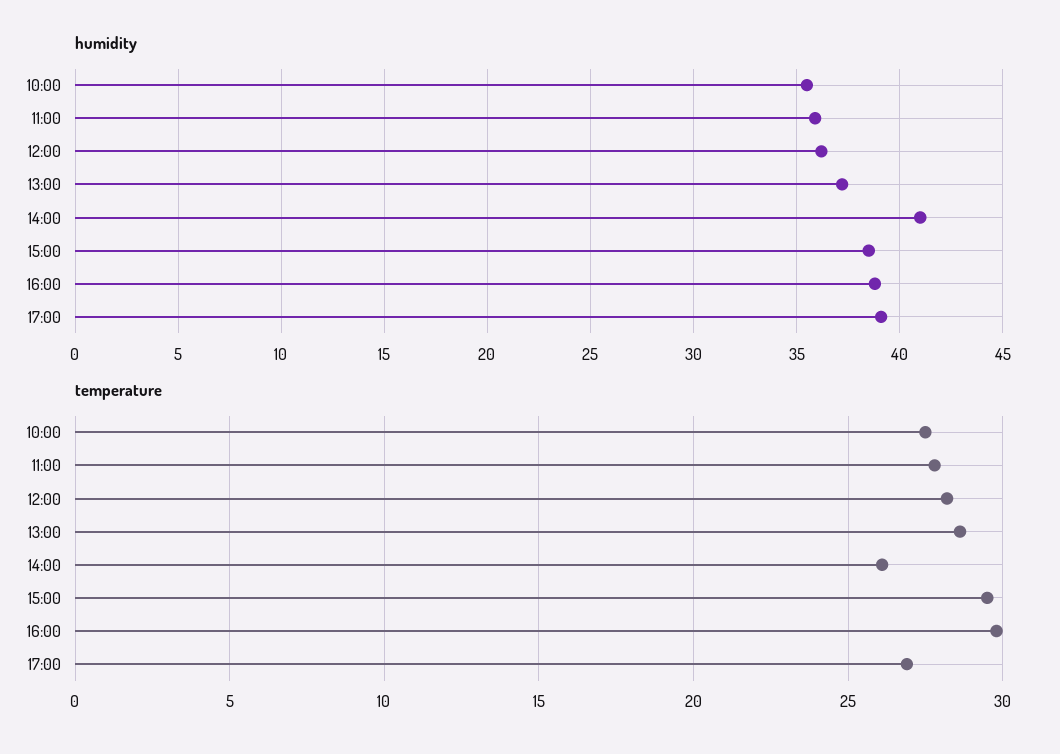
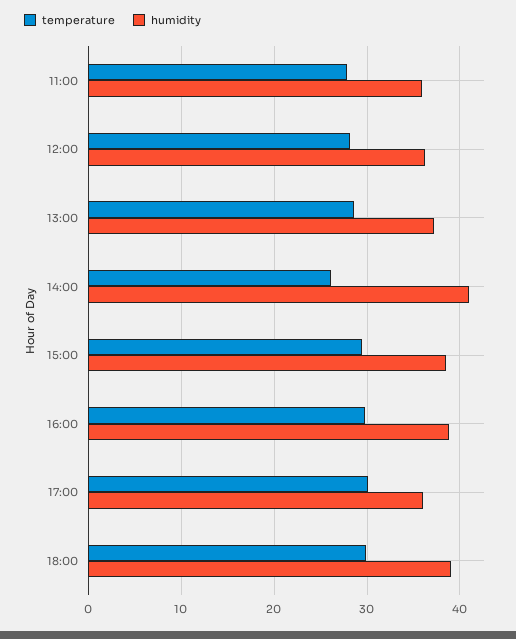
humidity, 10:00: 35.5 -> none
humidity, 17:00: 39 -> 36
temperature, 10:00: 27.5 -> none
temperature, 17:00: 27 -> 30
temperature, 18:00: none -> 30
humidity, 18:00: none -> 39

